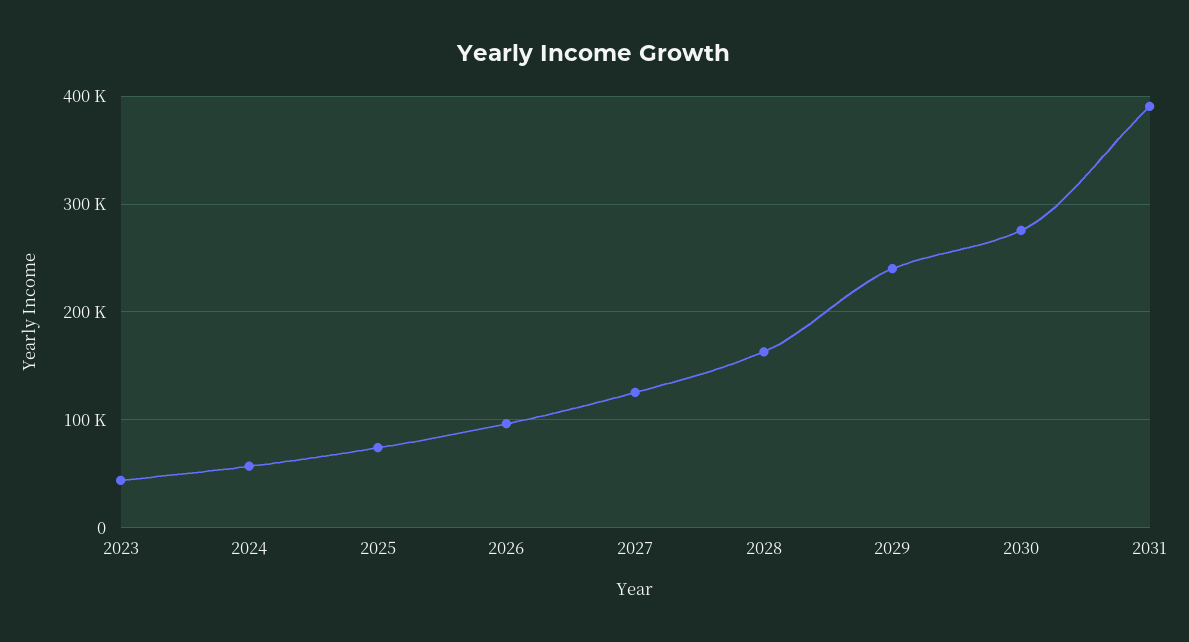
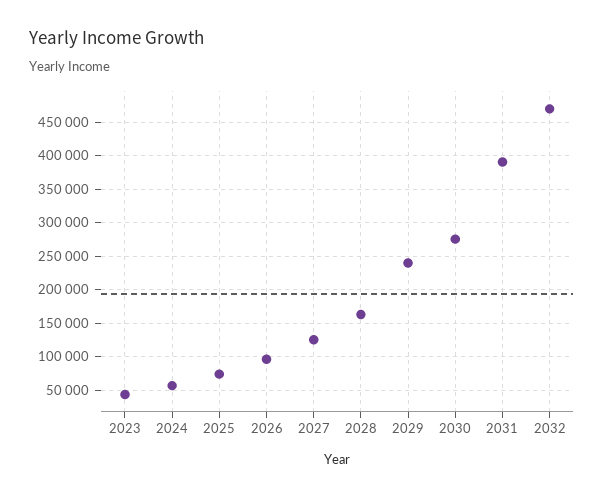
2032: none -> 470000

